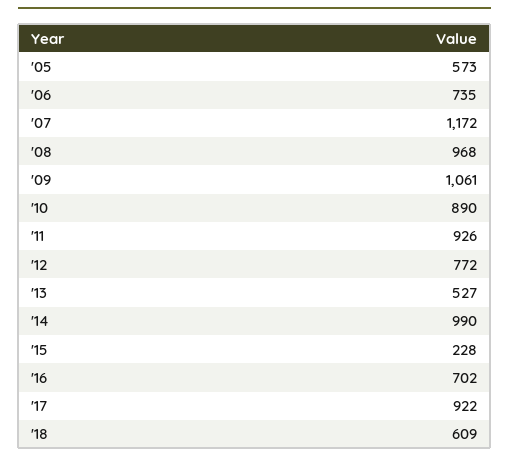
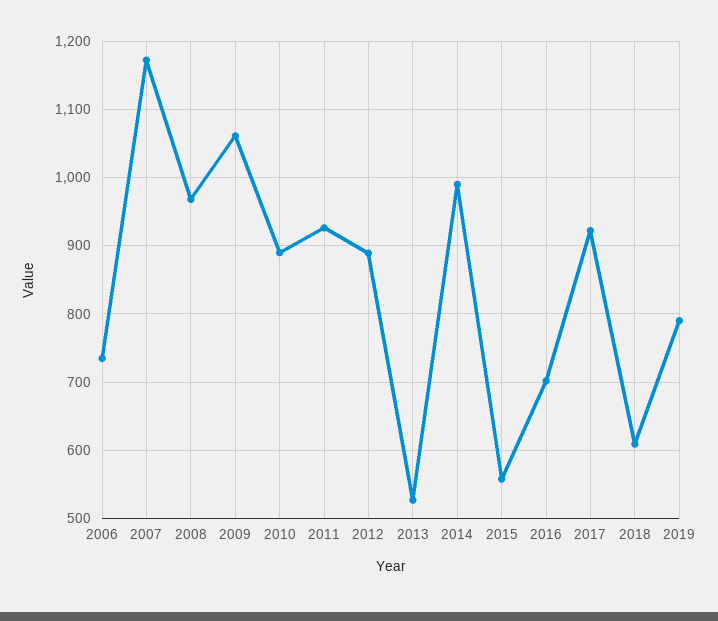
'05: 573 -> none
'12: 772 -> 890
'15: 228 -> 560
2019: none -> 790

